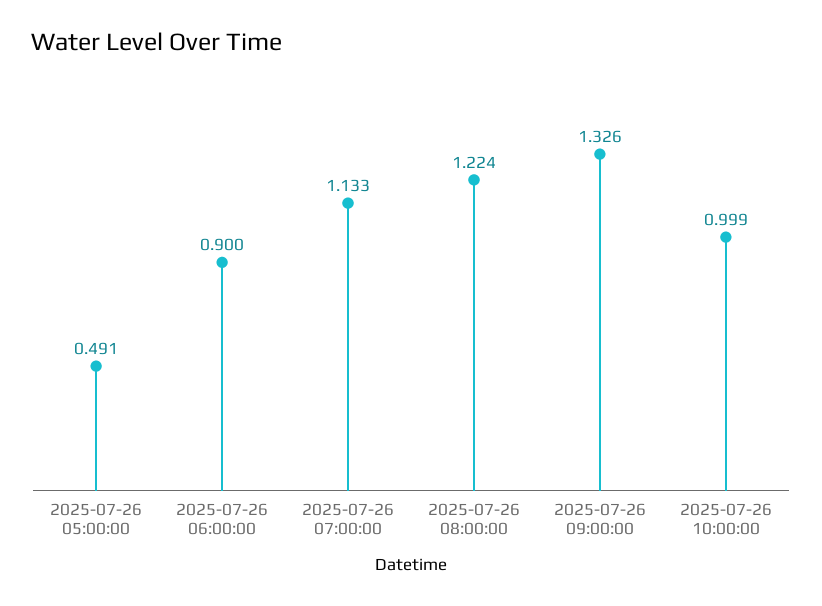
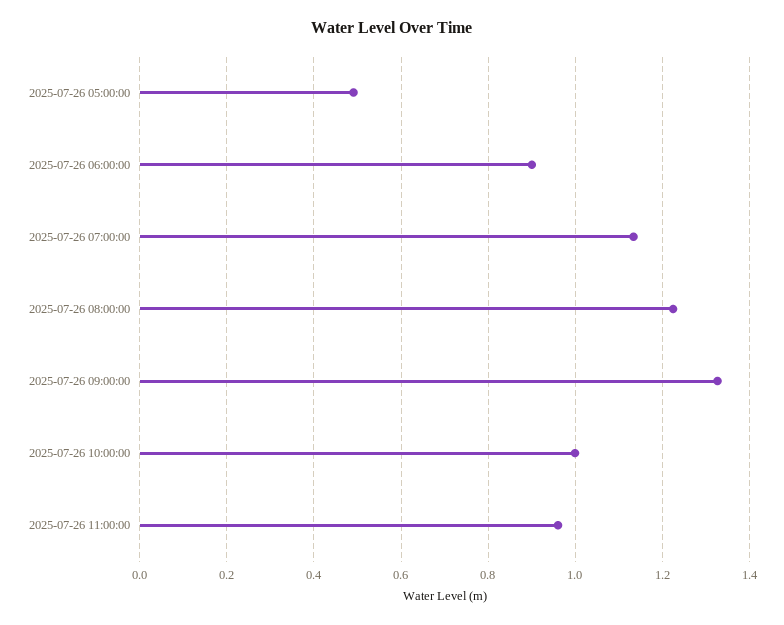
2025-07-26 11:00:00: none -> 0.96

